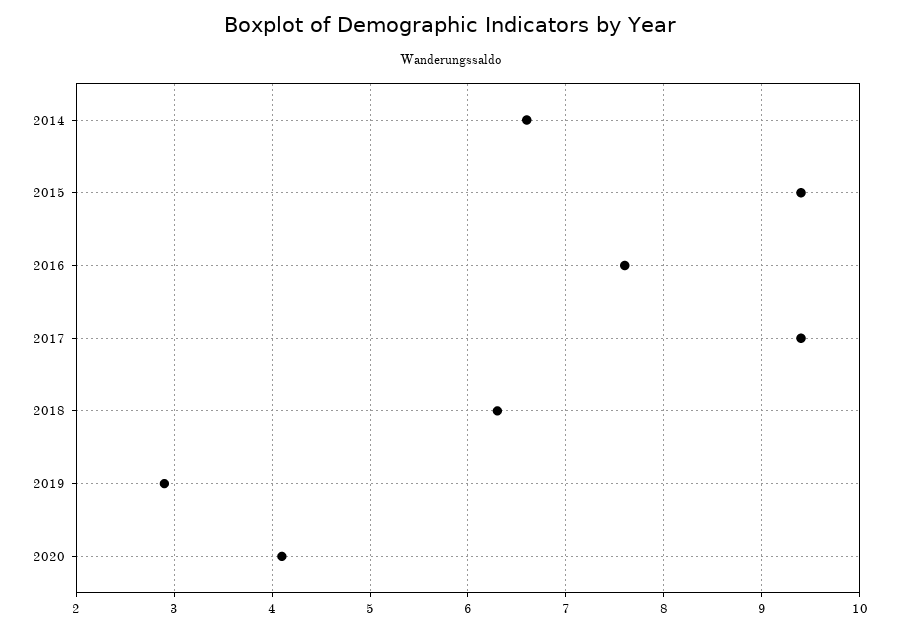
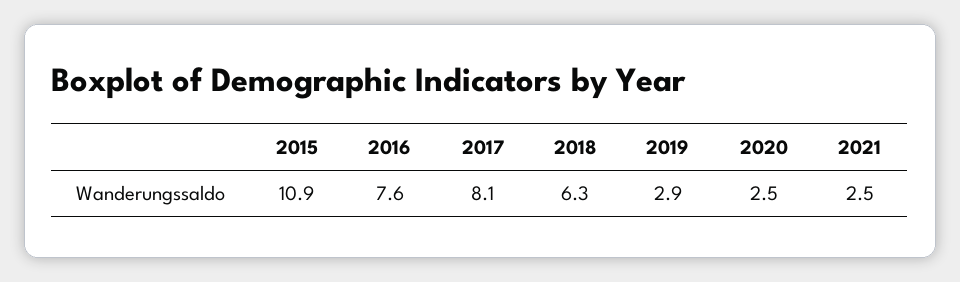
2014: 6.6 -> none
2015: 9.4 -> 10.9
2017: 9.4 -> 8.1
2020: 4.1 -> 2.5
2021: none -> 2.5

